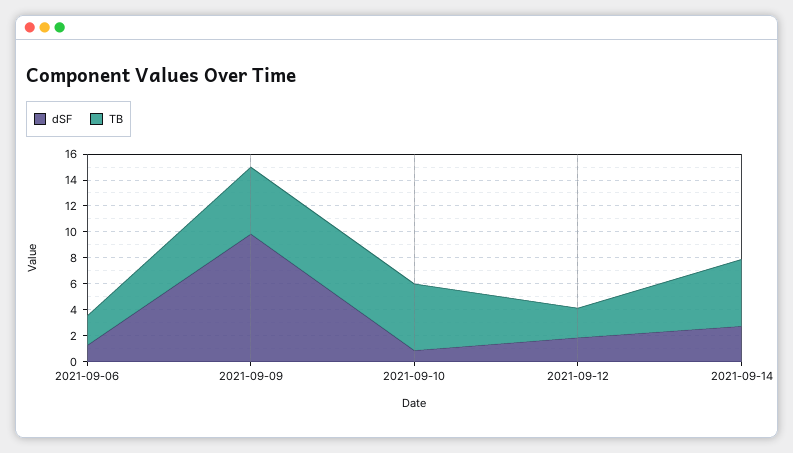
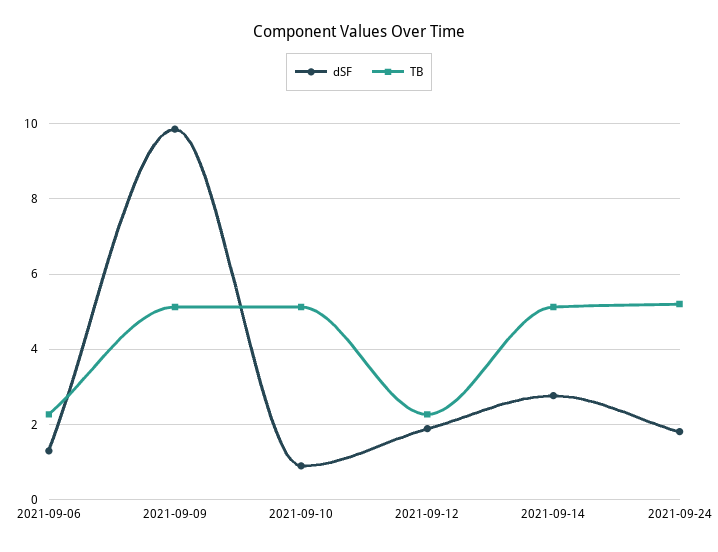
dSF, 2021-09-24: none -> 1.8
TB, 2021-09-24: none -> 5.2

